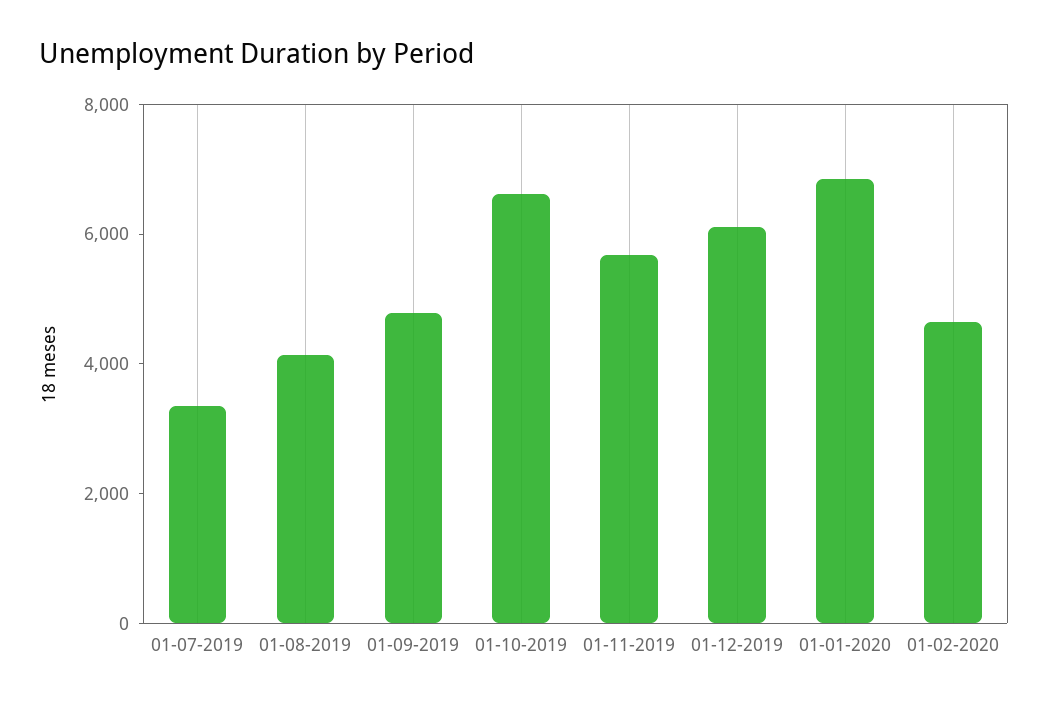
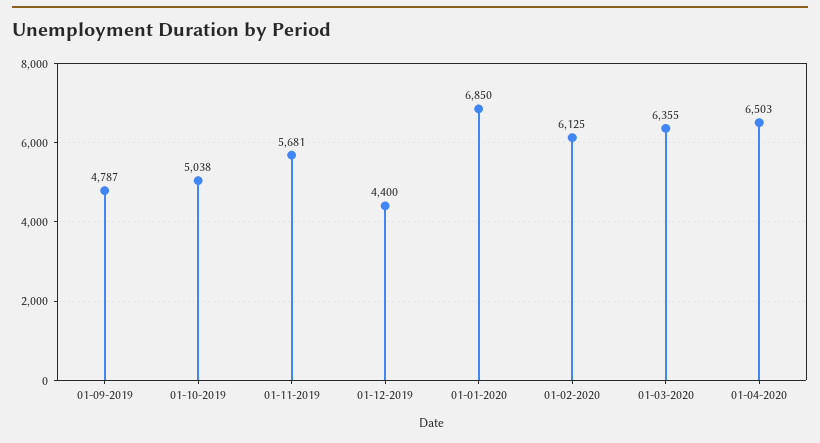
01-07-2019: 3500 -> none
01-08-2019: 4000 -> none
01-10-2019: 6500 -> 5038
01-12-2019: 6000 -> 4400
01-02-2020: 4500 -> 6125
01-03-2020: none -> 6355
01-04-2020: none -> 6503

